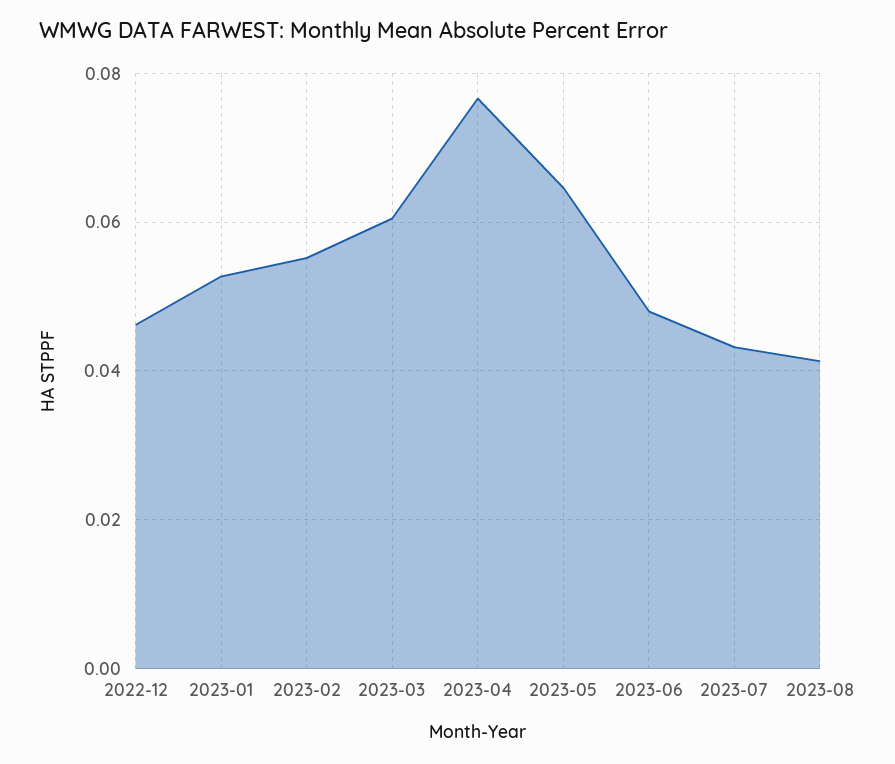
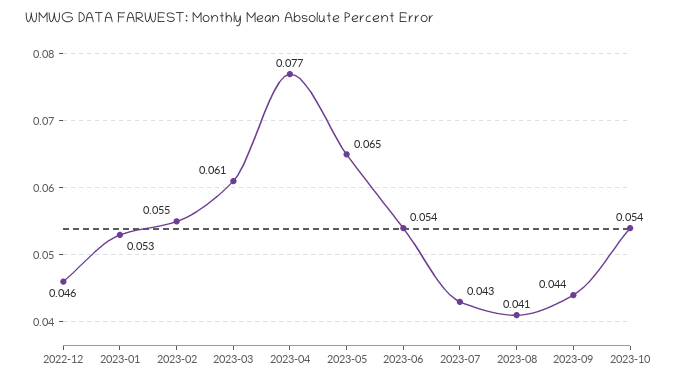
2023-06: 0.048 -> 0.054
2023-09: none -> 0.044
2023-10: none -> 0.054

